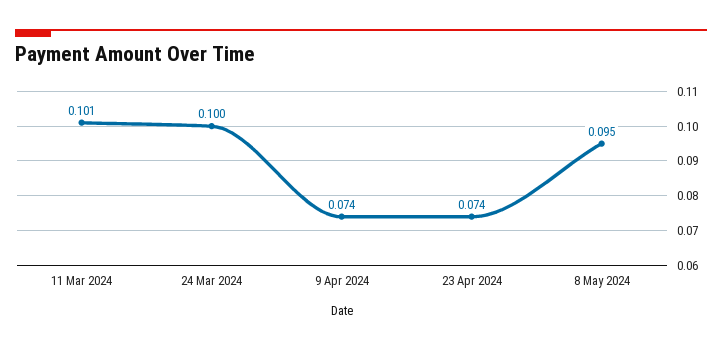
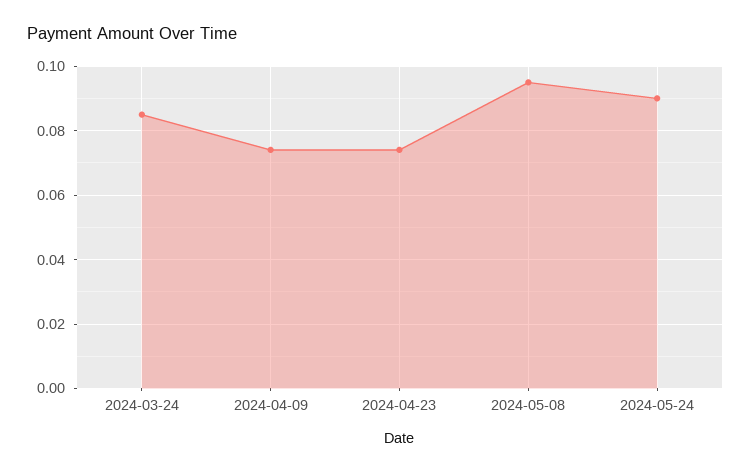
11 Mar 2024: 0.101 -> none
24 Mar 2024: 0.1 -> 0.085
2024-05-24: none -> 0.09

